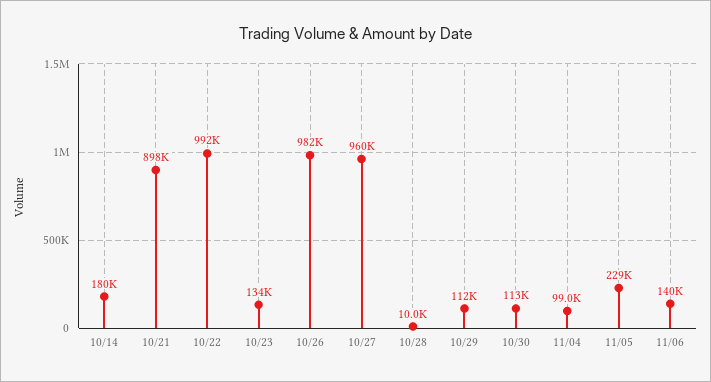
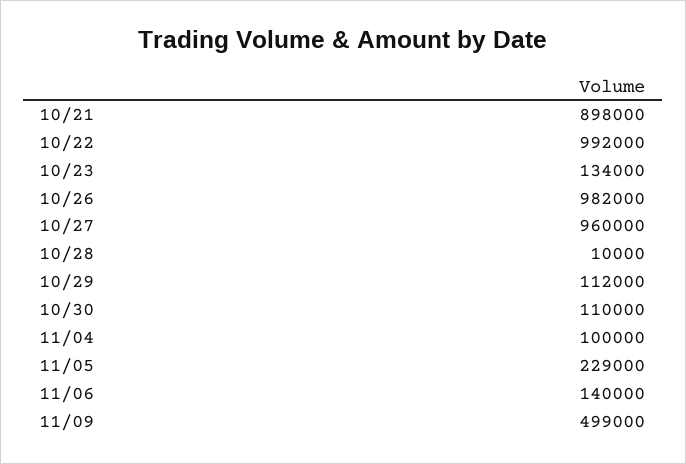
10/14: 180000 -> none
10/30: 113000 -> 110000
11/04: 99000 -> 100000
11/09: none -> 499000

